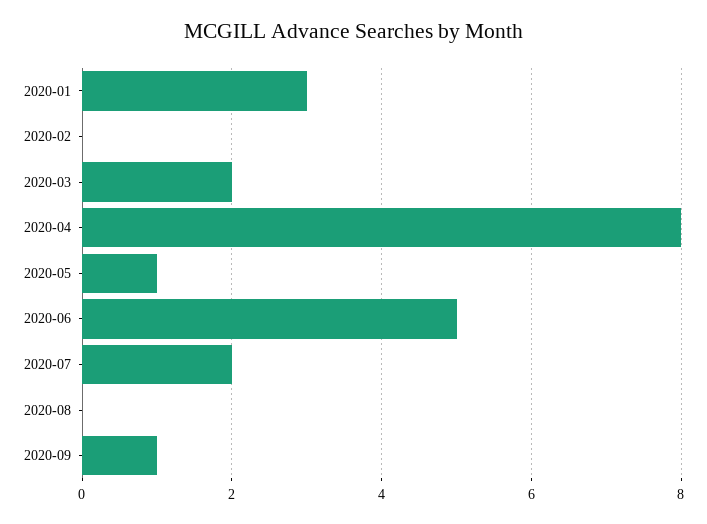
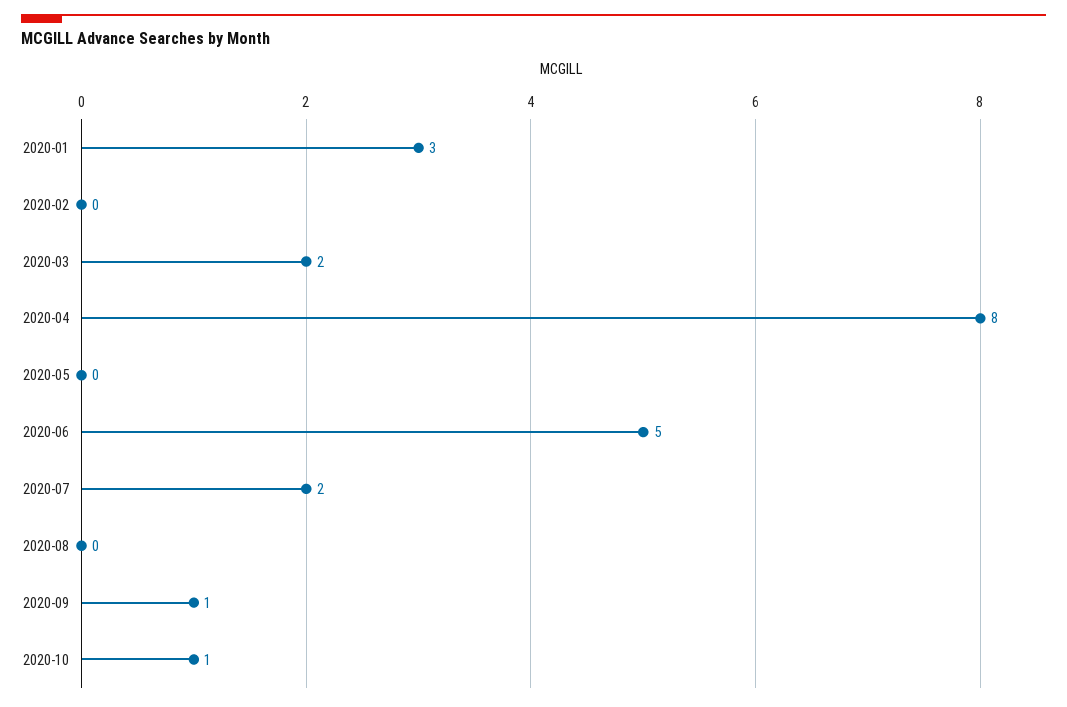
2020-05: 1 -> 0
2020-10: none -> 1

